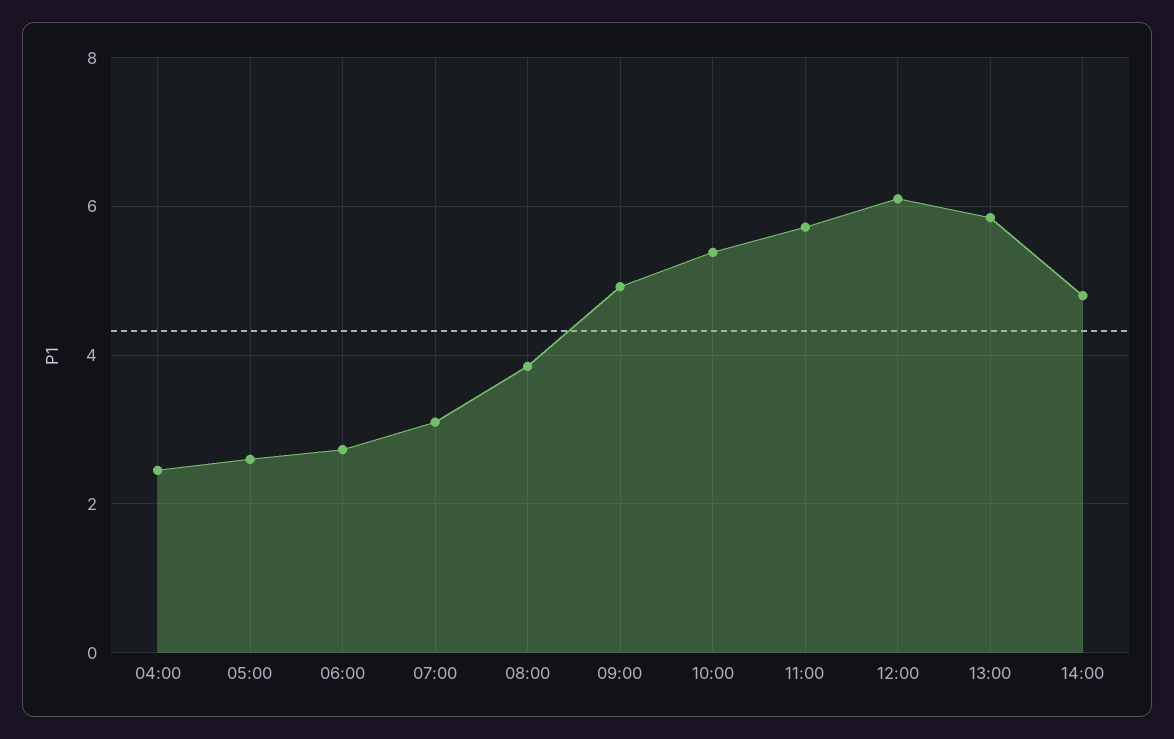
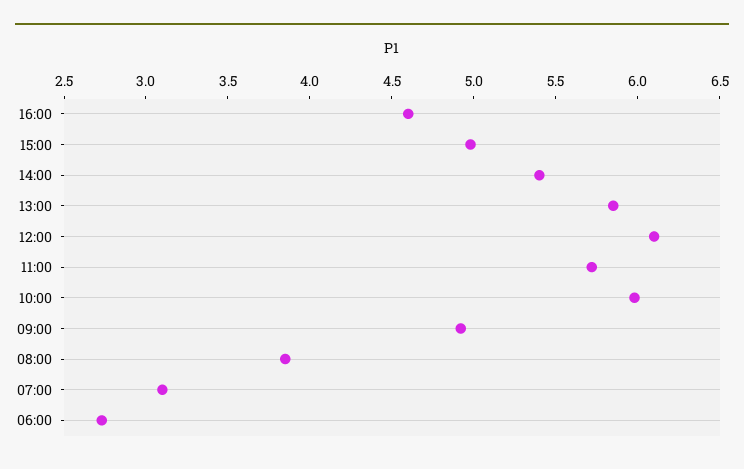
04:00: 2.4 -> none
05:00: 2.6 -> none
10:00: 5.4 -> 6
14:00: 4.8 -> 5.4
16:00: none -> 4.6
15:00: none -> 5

